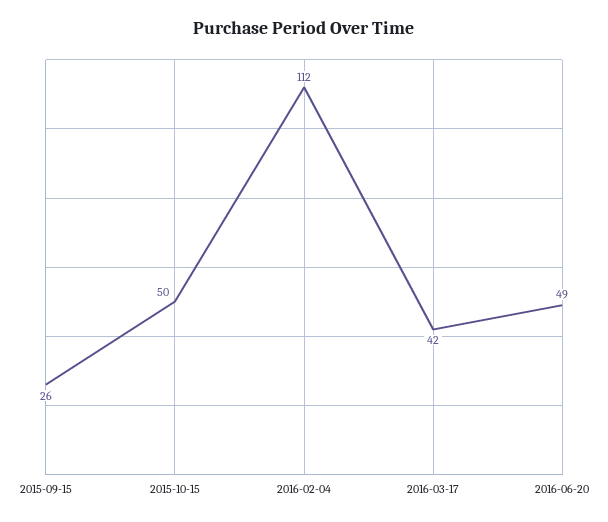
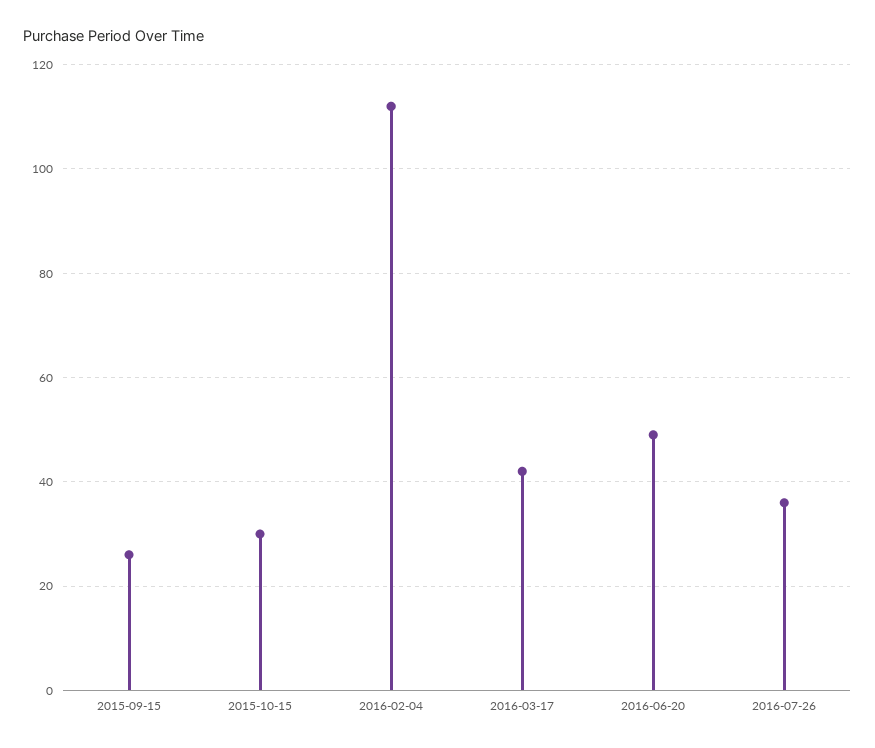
2015-10-15: 50 -> 30
2016-07-26: none -> 35

